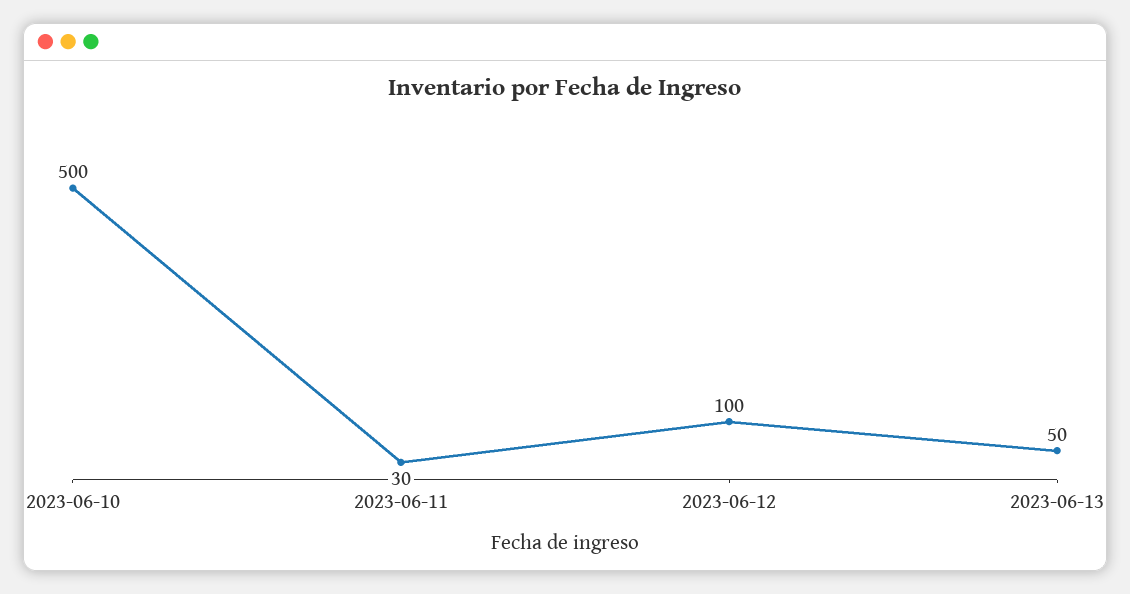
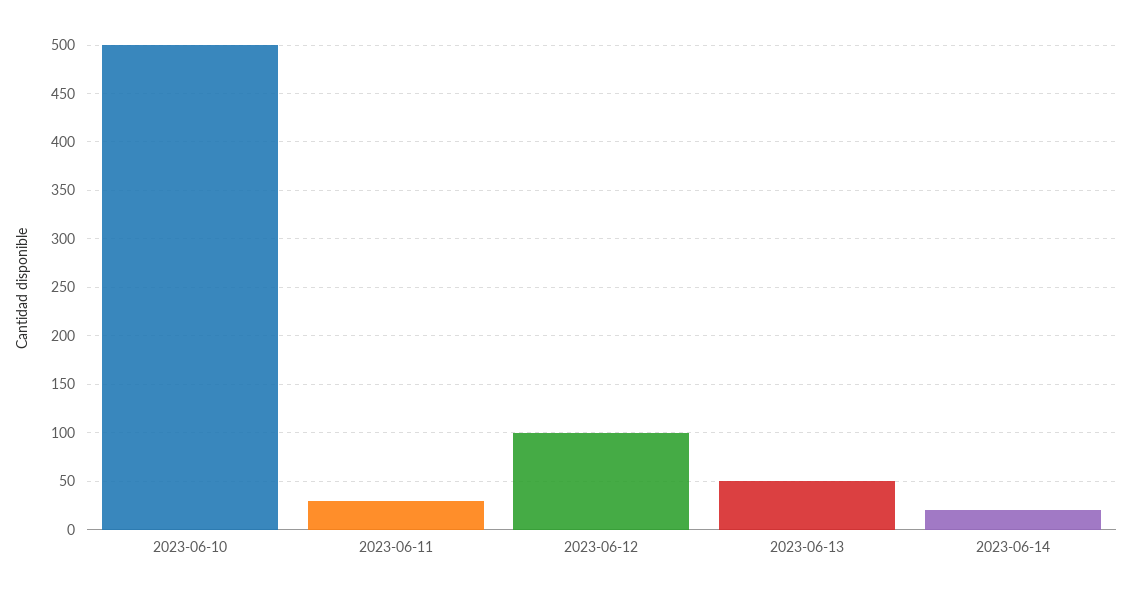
2023-06-14: none -> 20

